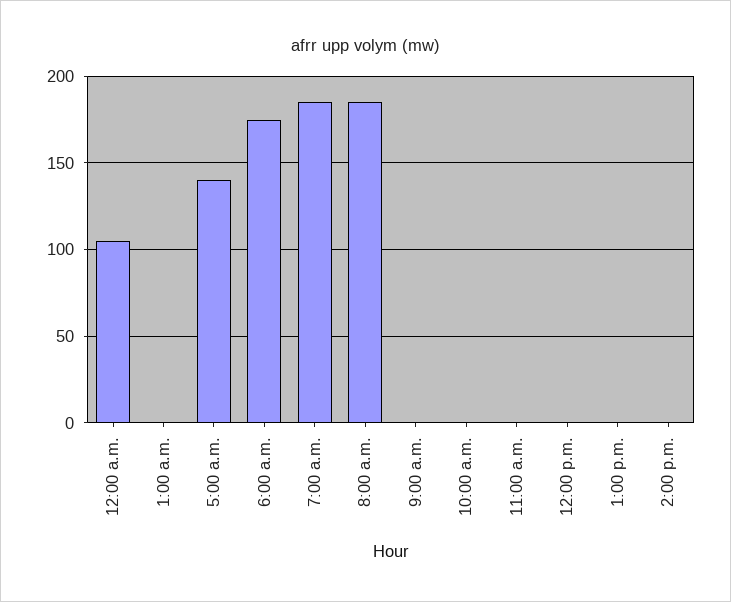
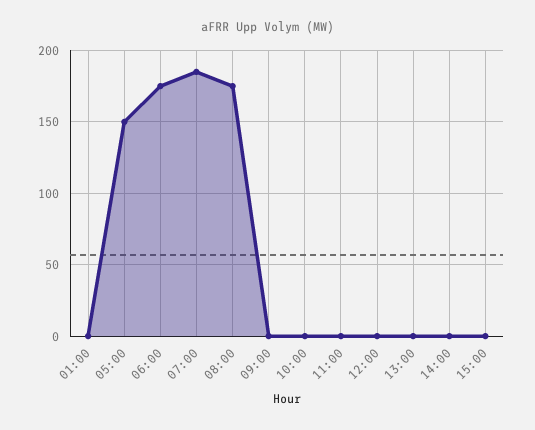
12:00 a.m.: 105 -> none
5:00 a.m.: 140 -> 150
8:00 a.m.: 185 -> 175
15:00: none -> 0

